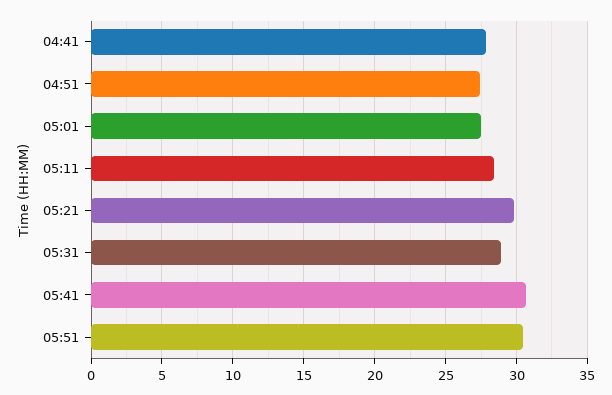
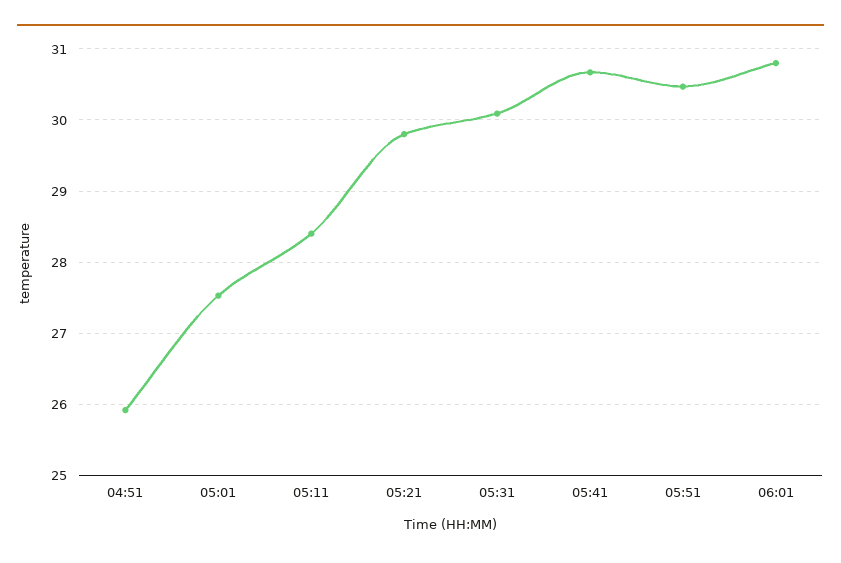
04:41: 28 -> none
04:51: 27.5 -> 25.9
05:31: 29 -> 30.1
06:01: none -> 30.8

